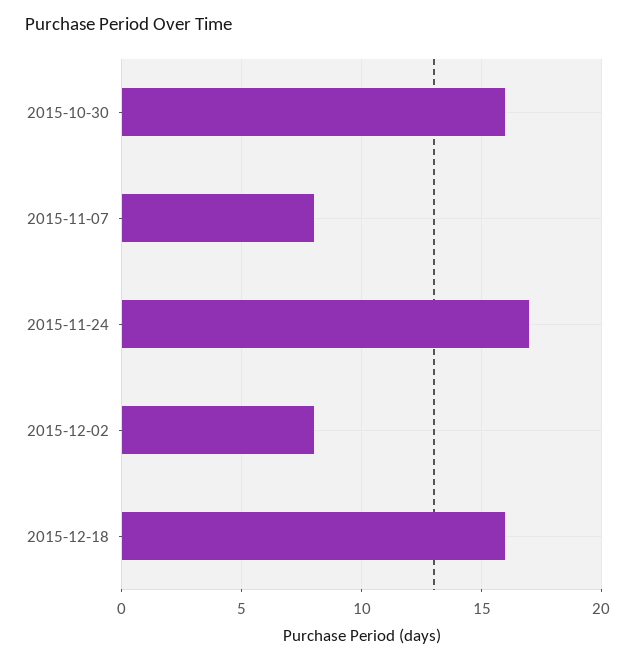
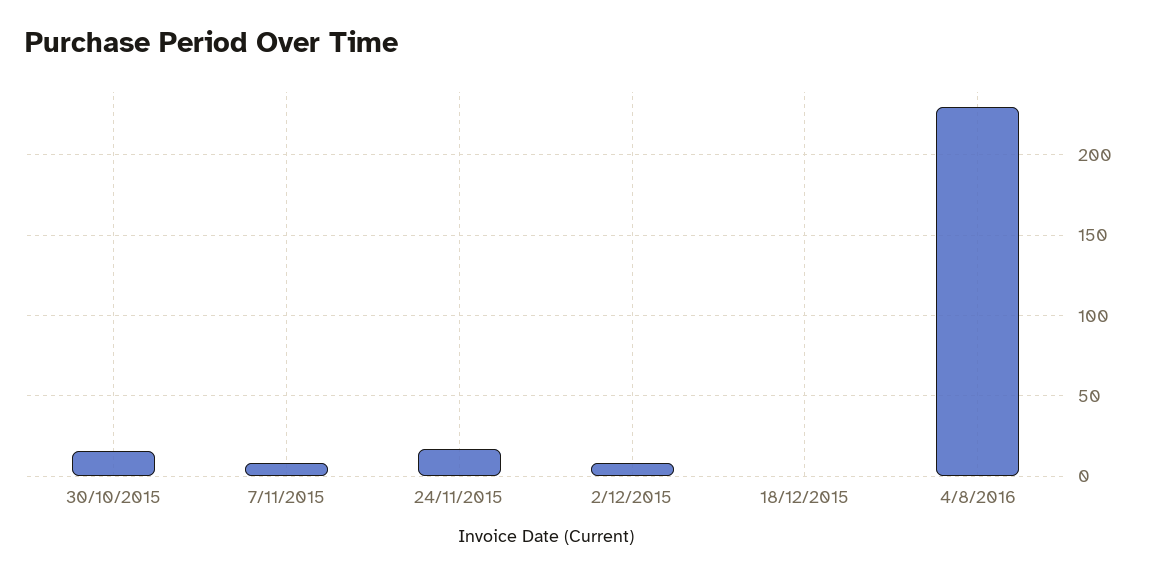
2015-12-18: 16 -> 0
4/8/2016: none -> 230

